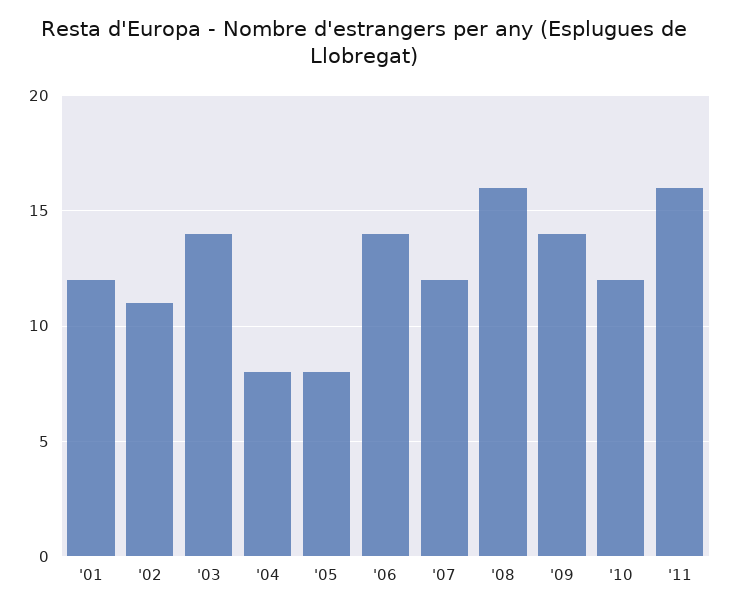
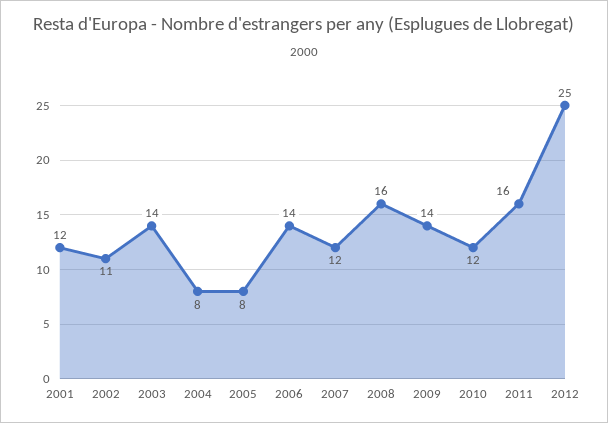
2012: none -> 25

